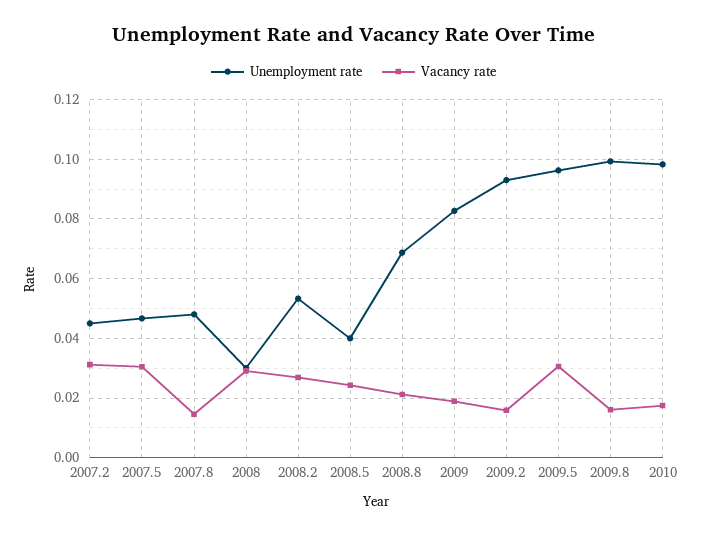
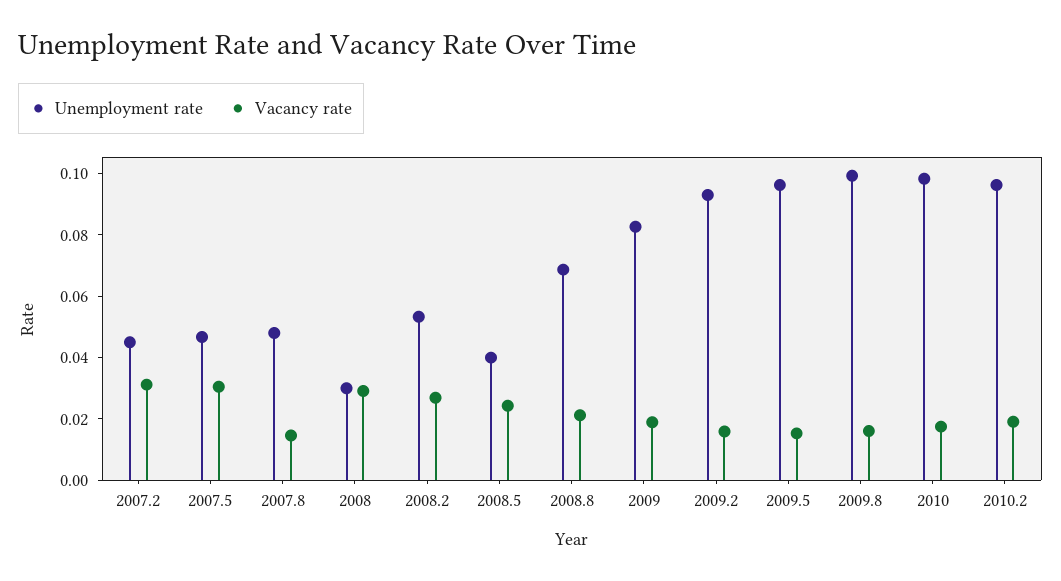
Vacancy rate, 2009.5: 0.03 -> 0.015
Unemployment rate, 2010.2: none -> 0.095
Vacancy rate, 2010.2: none -> 0.02

